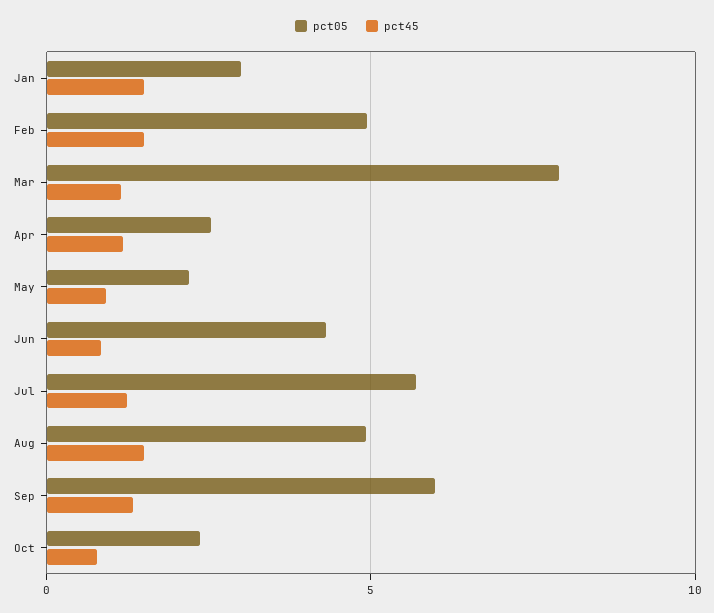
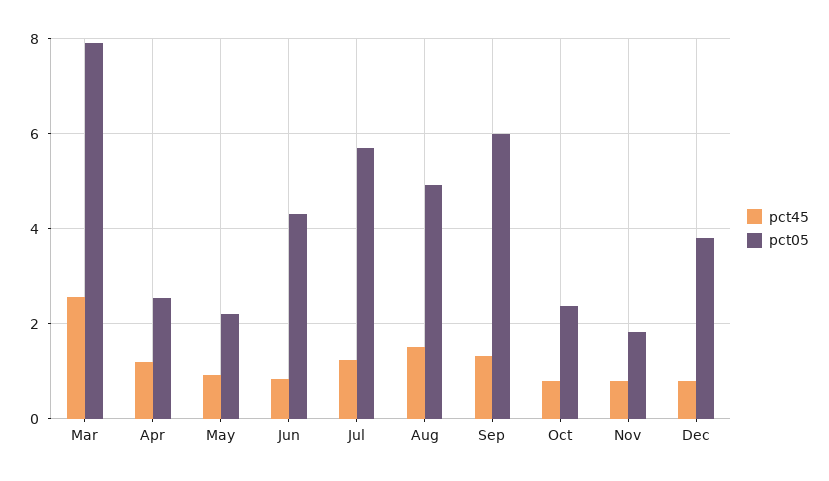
pct05, Jan: 3 -> none
pct45, Jan: 1.5 -> none
pct05, Feb: 5 -> none
pct45, Feb: 1.5 -> none
pct45, Mar: 1 -> 2.6
pct45, Nov: none -> 0.8
pct05, Nov: none -> 1.8
pct45, Dec: none -> 0.8
pct05, Dec: none -> 3.8

